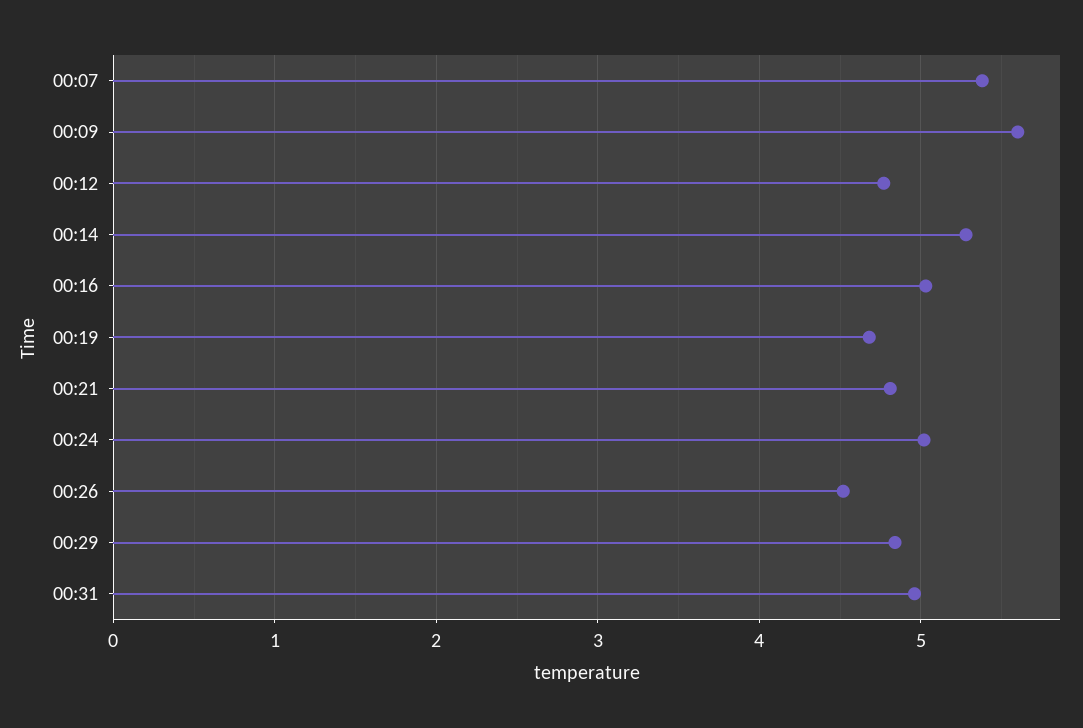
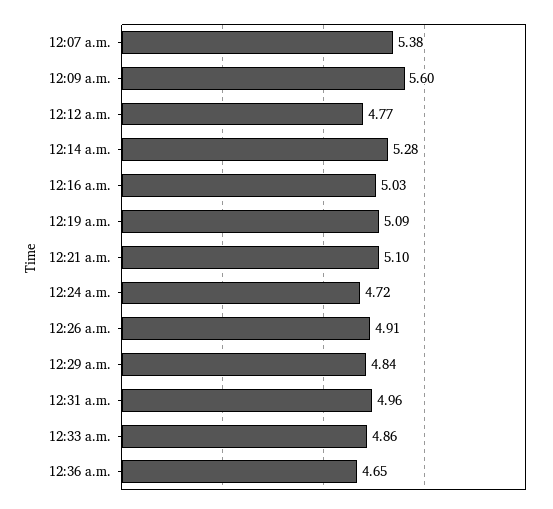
00:19: 4.7 -> 5.09
00:21: 4.8 -> 5.1
00:24: 5 -> 4.72
00:26: 4.5 -> 4.91
12:33 a.m.: none -> 4.86
12:36 a.m.: none -> 4.65

